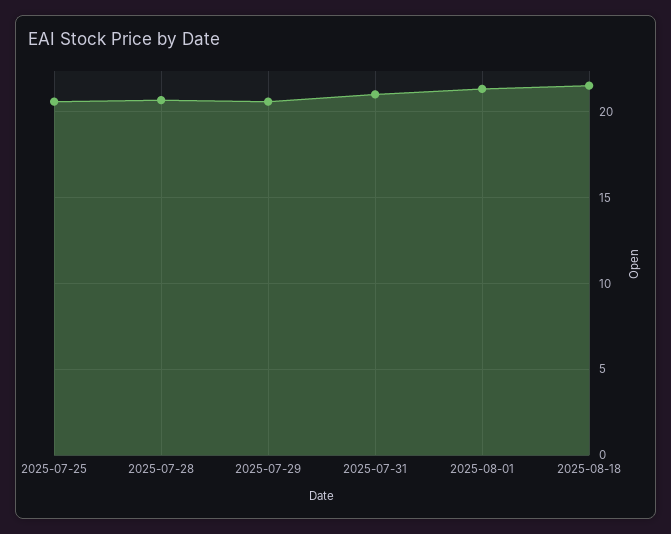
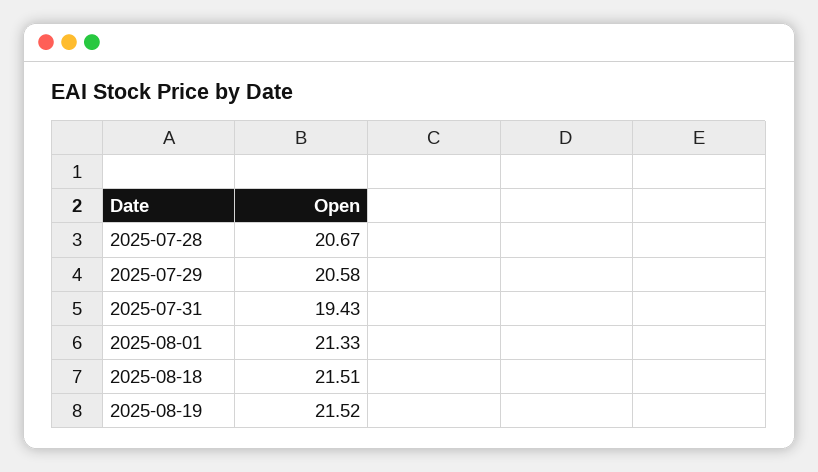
2025-07-25: 20.5 -> none
2025-07-31: 21 -> 19.43
2025-08-19: none -> 21.52

